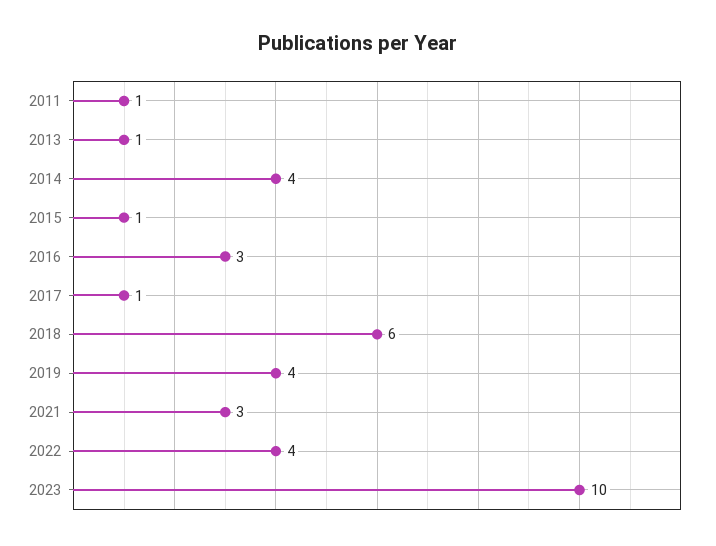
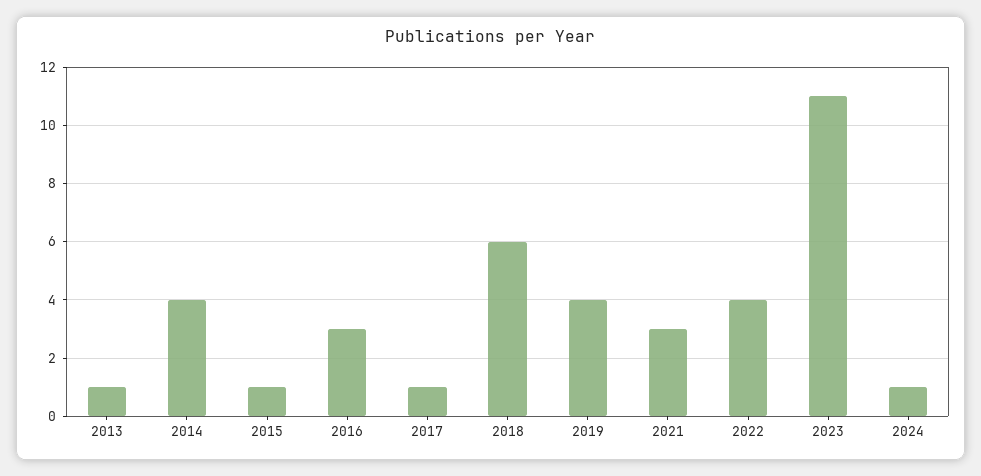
2011: 1 -> none
2023: 10 -> 11
2024: none -> 1

